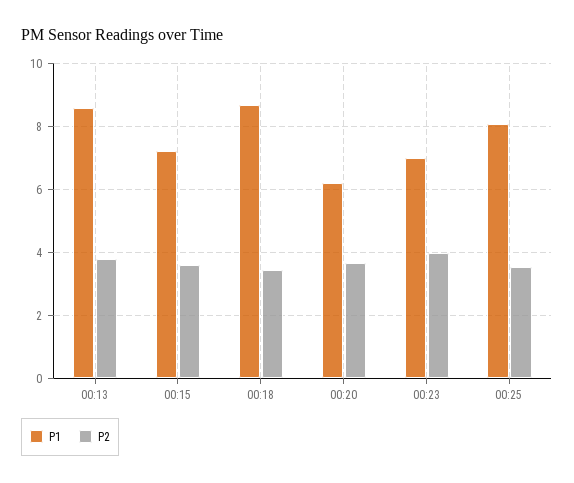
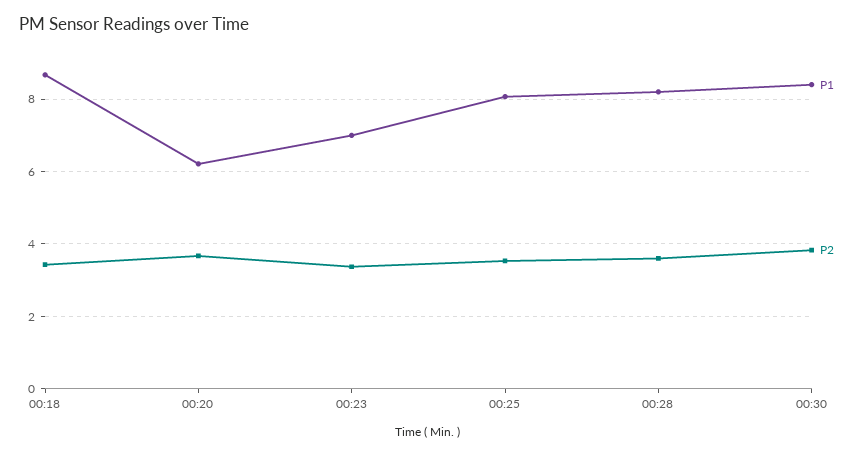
P1, 00:13: 8.6 -> none
P2, 00:13: 3.8 -> none
P1, 00:15: 7.2 -> none
P2, 00:15: 3.6 -> none
P2, 00:23: 4 -> 3.4
P1, 00:28: none -> 8.2
P2, 00:28: none -> 3.6
P1, 00:30: none -> 8.4
P2, 00:30: none -> 3.8

